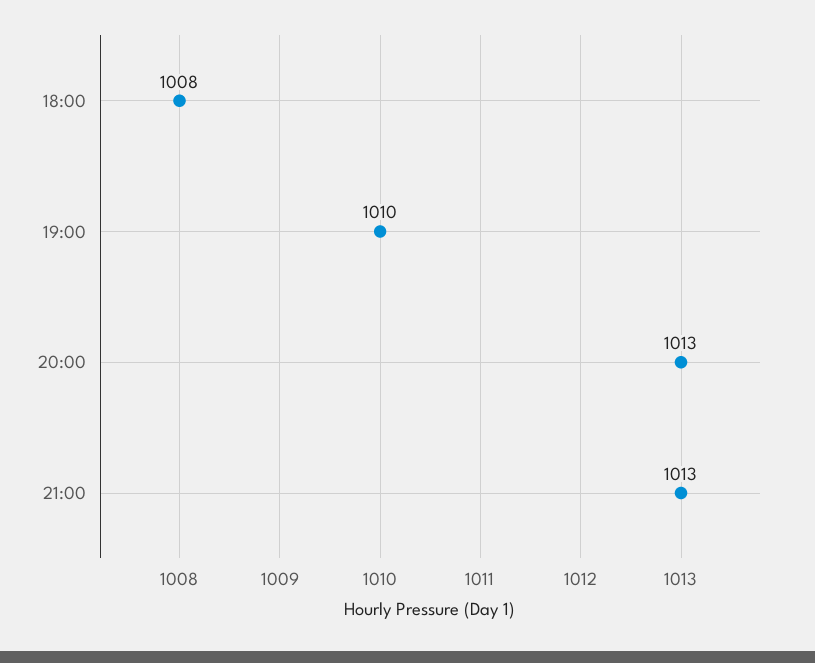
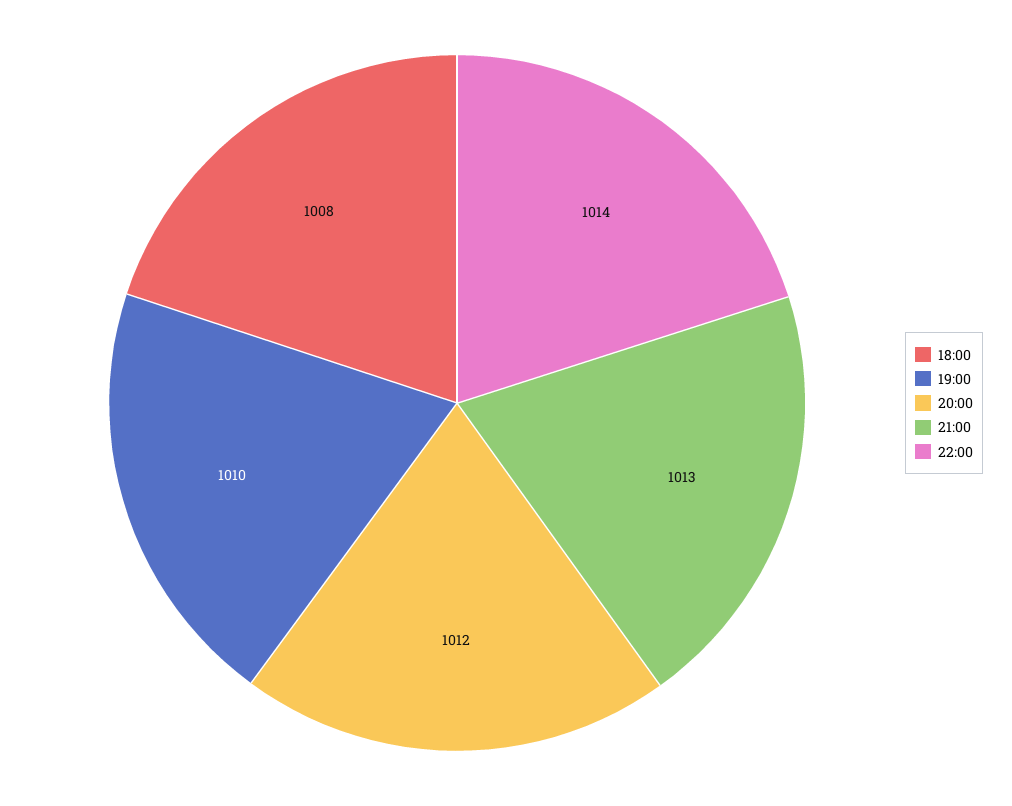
20:00: 1013 -> 1012
22:00: none -> 1014

